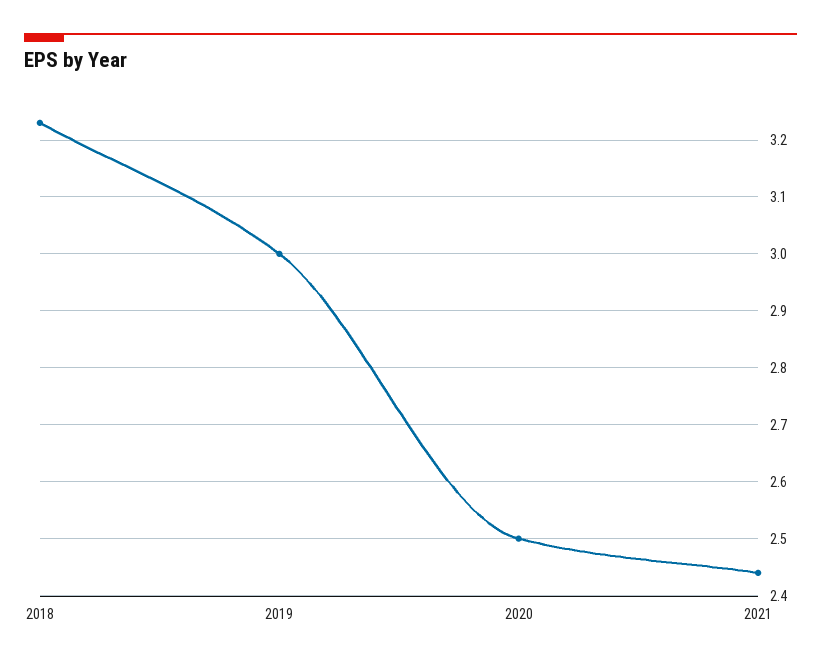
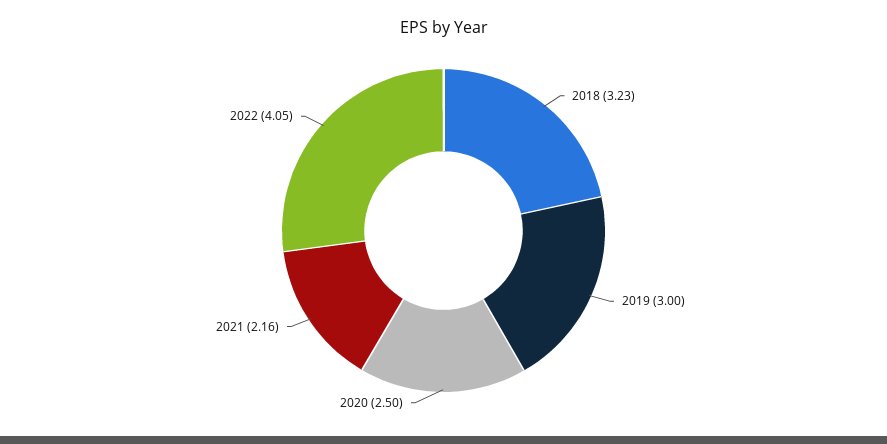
2021: 2.45 -> 2.16
2022: none -> 4.05

